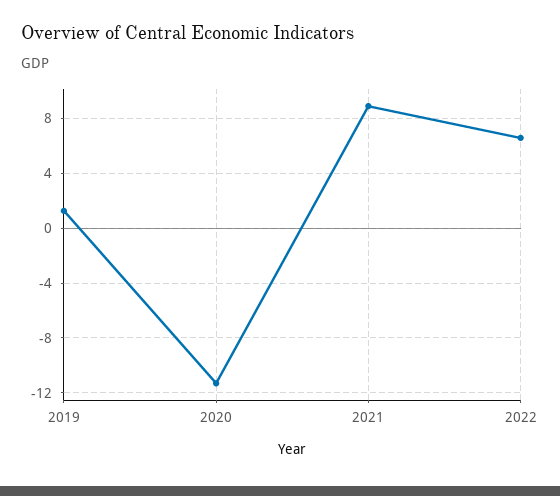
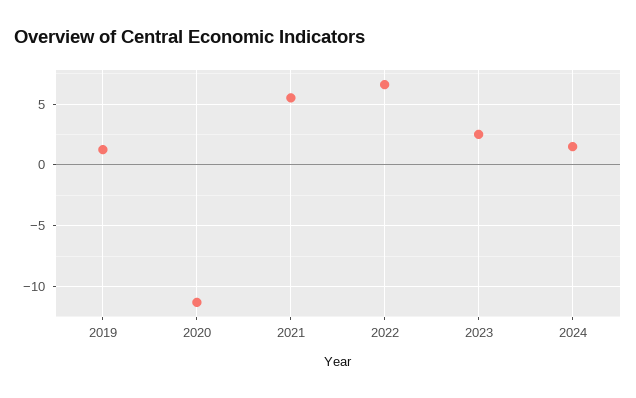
2021: 9 -> 5.5
2023: none -> 2.5
2024: none -> 1.5

